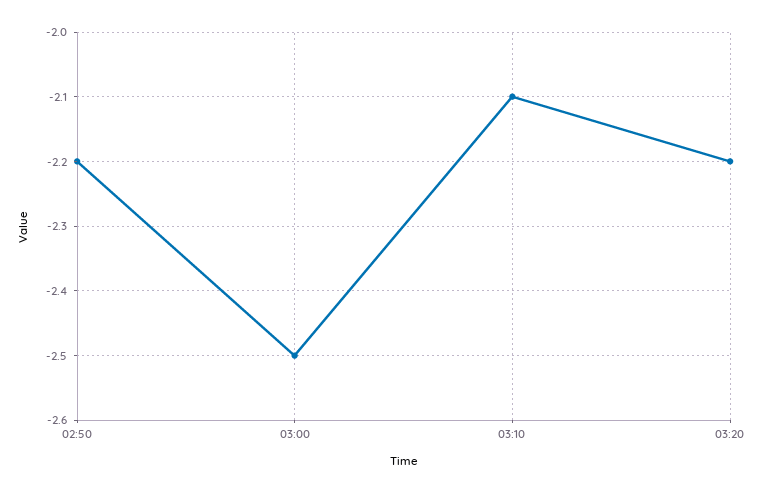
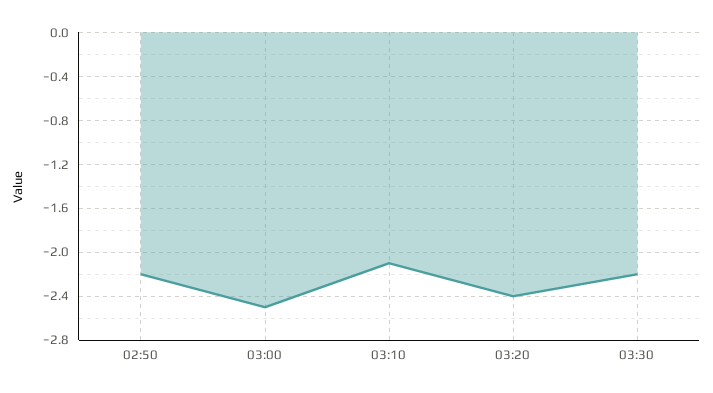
03:20: -2.2 -> -2.4
03:30: none -> -2.2

